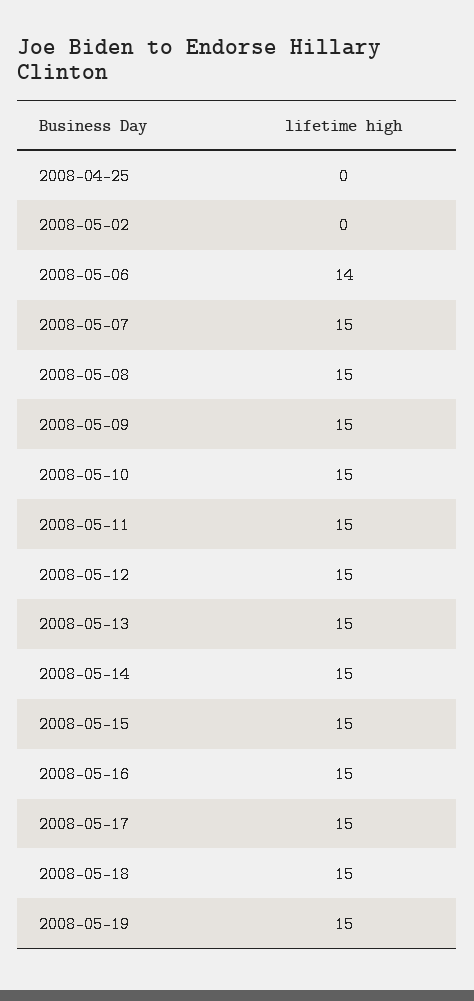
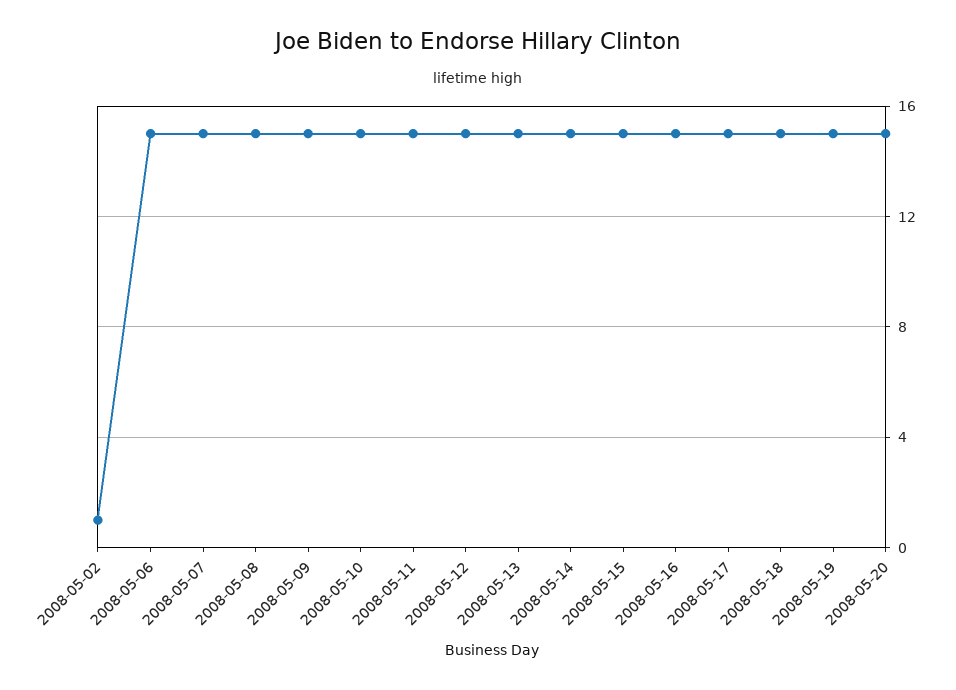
2008-04-25: 0 -> none
2008-05-02: 0 -> 1
2008-05-06: 14 -> 15
2008-05-20: none -> 15

